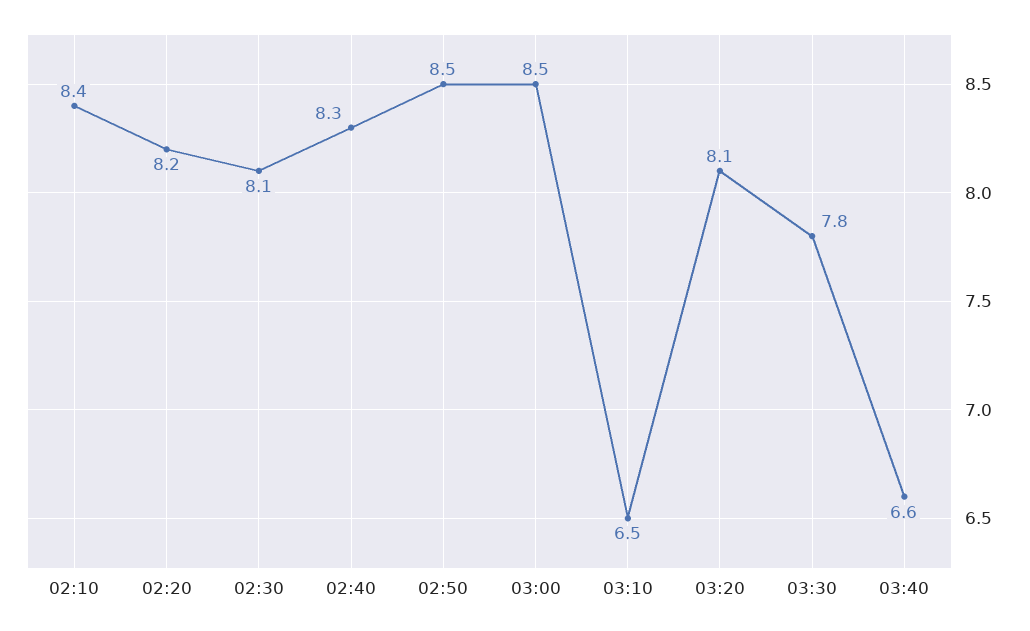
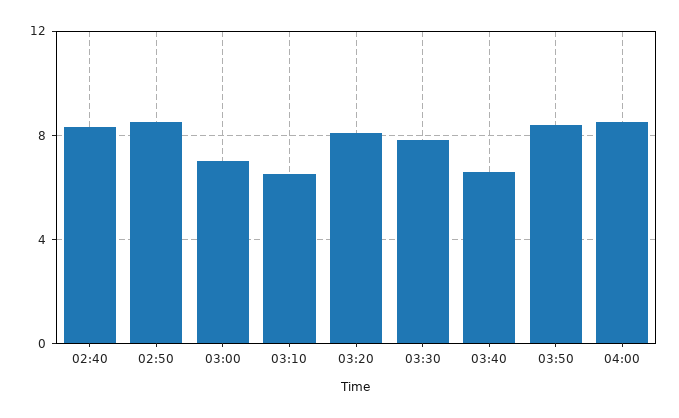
02:10: 8.4 -> none
02:20: 8.2 -> none
02:30: 8.1 -> none
03:00: 8.5 -> 7
03:50: none -> 8.5
04:00: none -> 8.5

